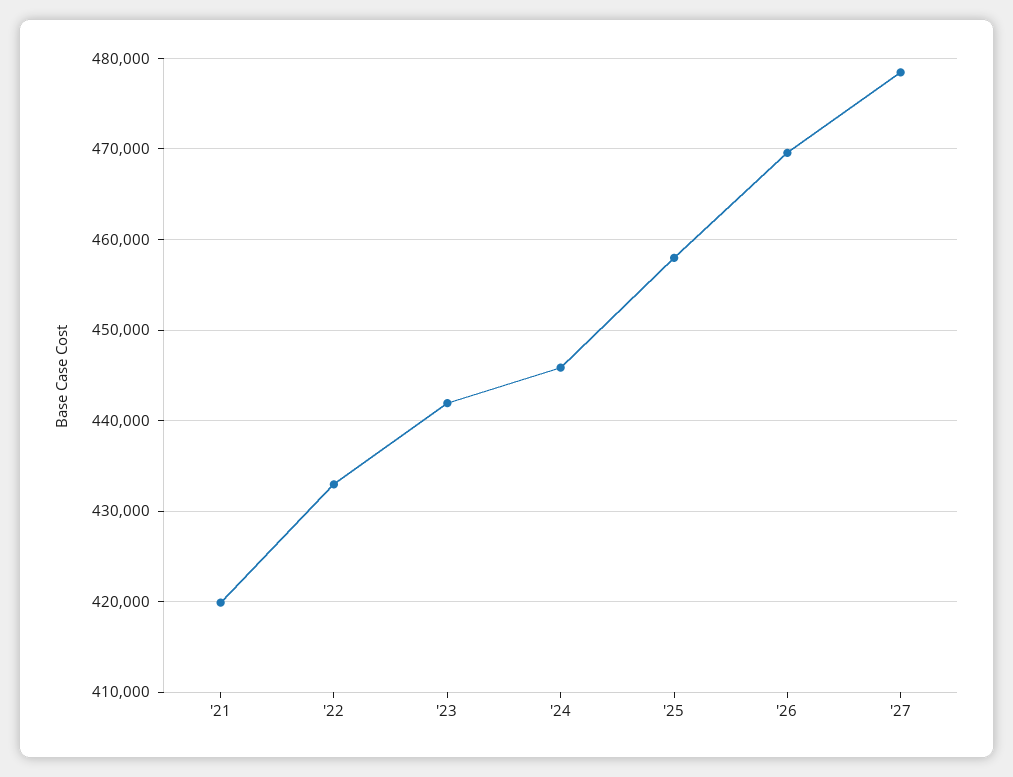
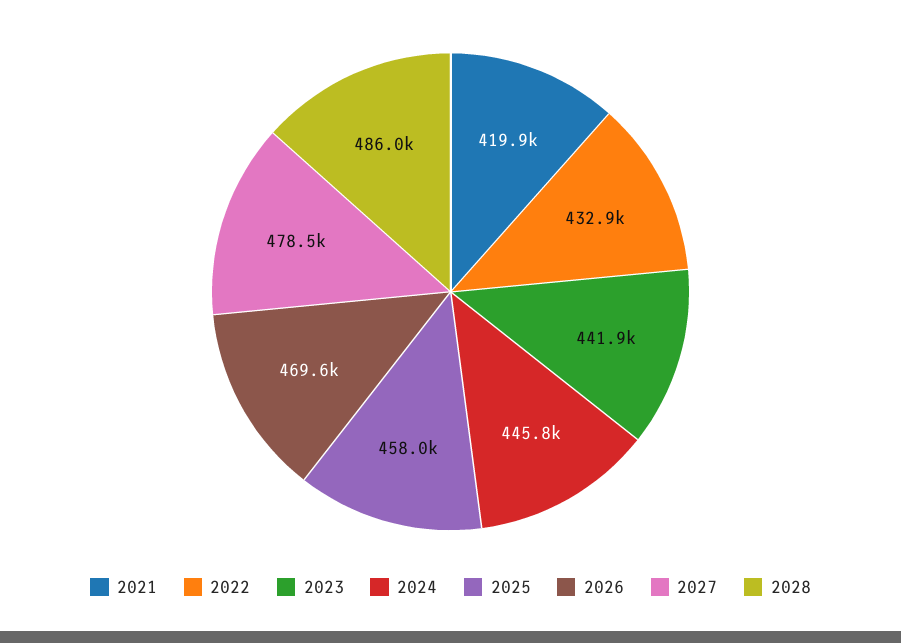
2028: none -> 486000

